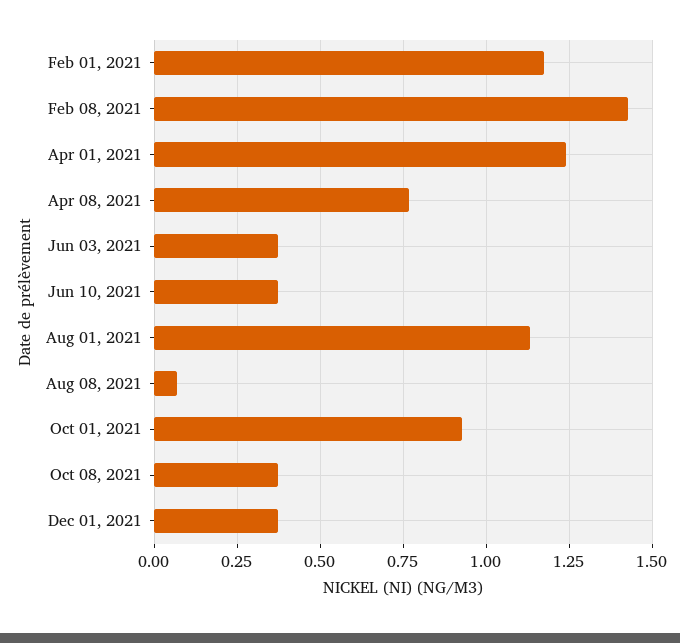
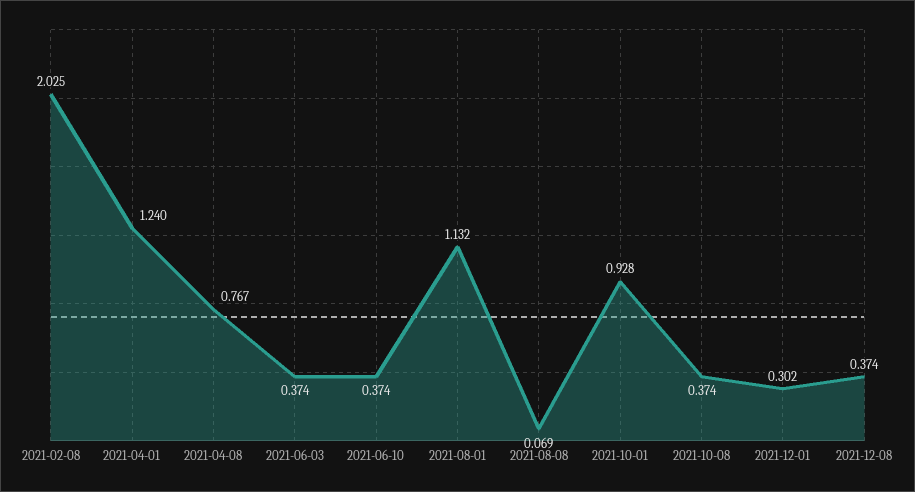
Feb 01, 2021: 1.175 -> none
Feb 08, 2021: 1.425 -> 2.025
Dec 01, 2021: 0.375 -> 0.302
2021-12-08: none -> 0.374

